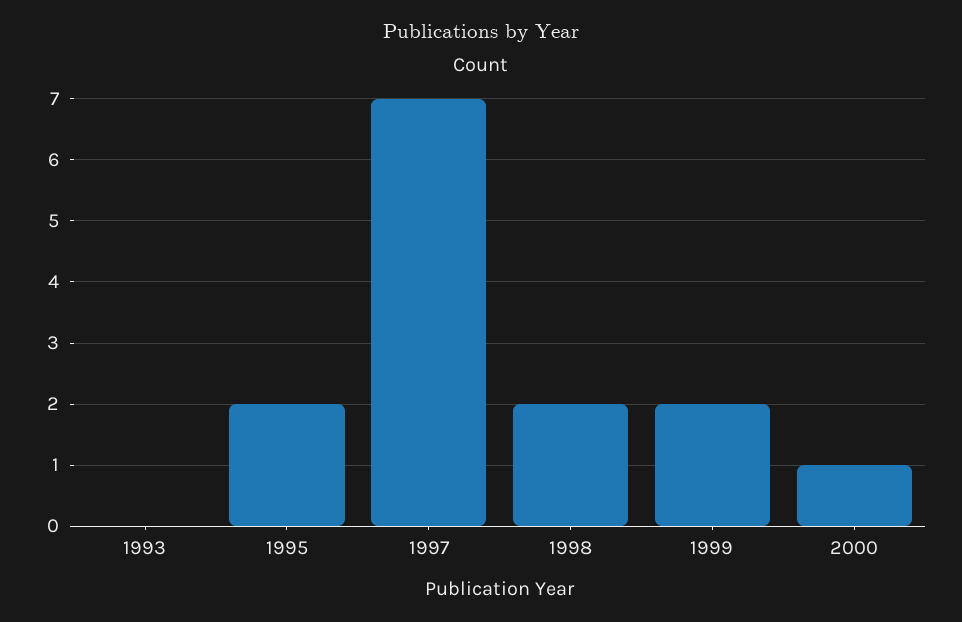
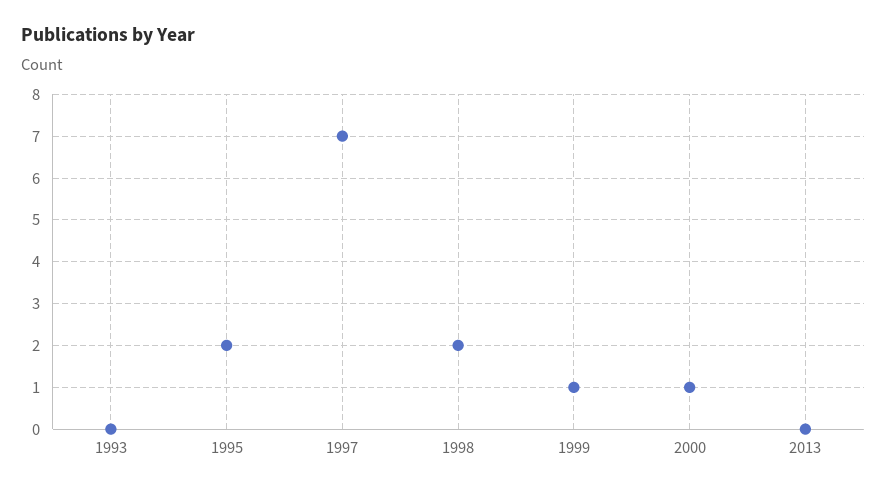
1999: 2 -> 1
2013: none -> 0

